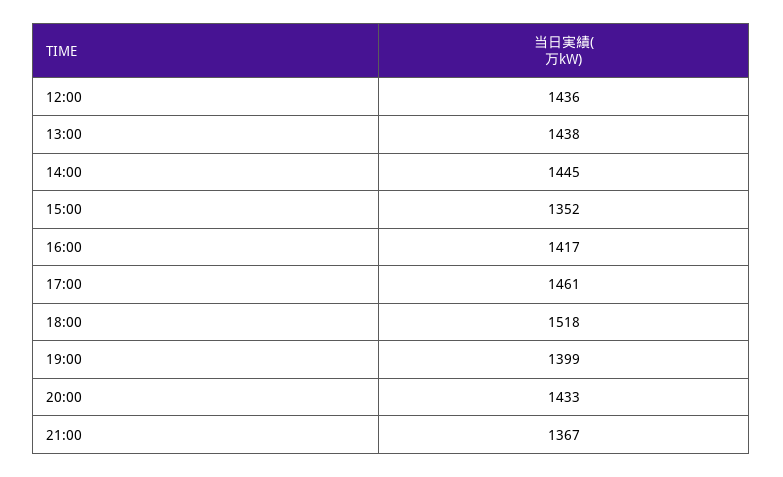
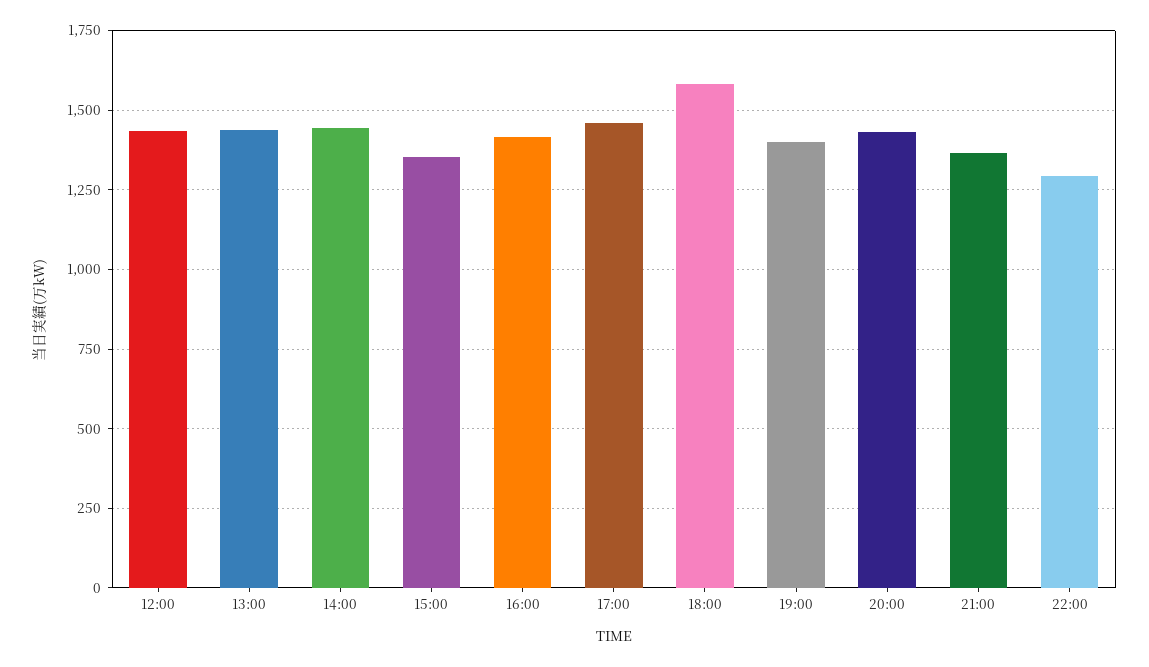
18:00: 1518 -> 1575
22:00: none -> 1300

